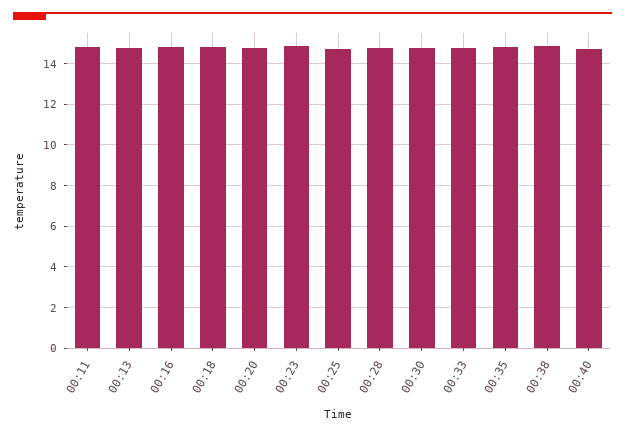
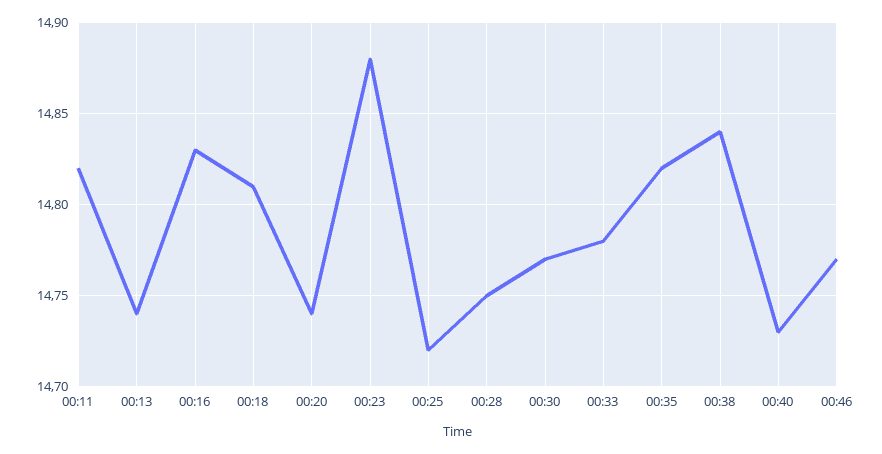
00:46: none -> 14.77

